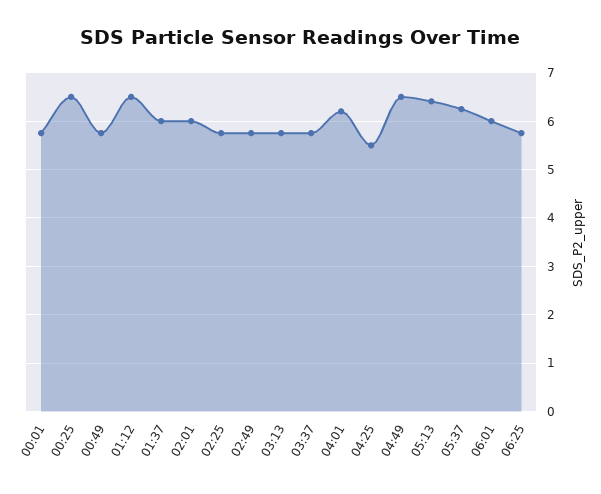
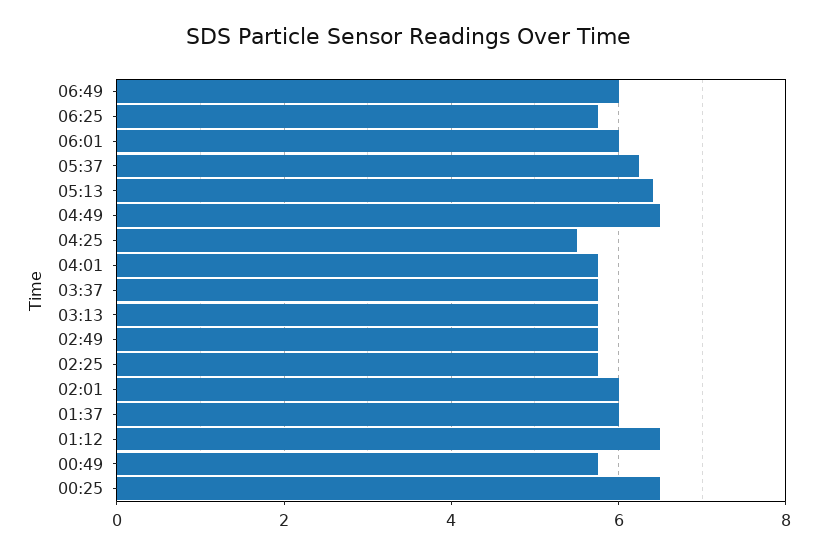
00:01: 5.8 -> none
04:01: 6.2 -> 5.8
06:49: none -> 6

